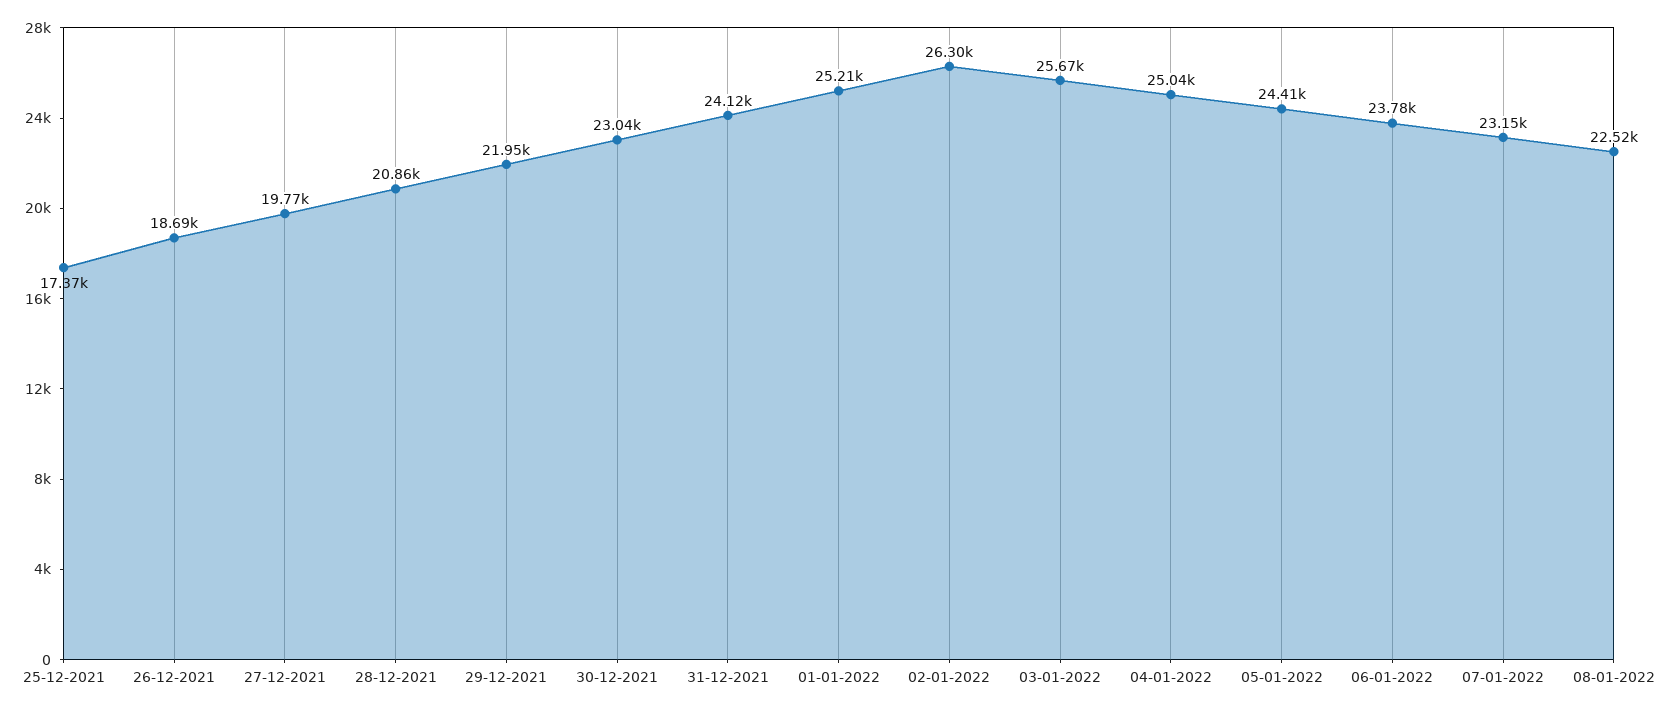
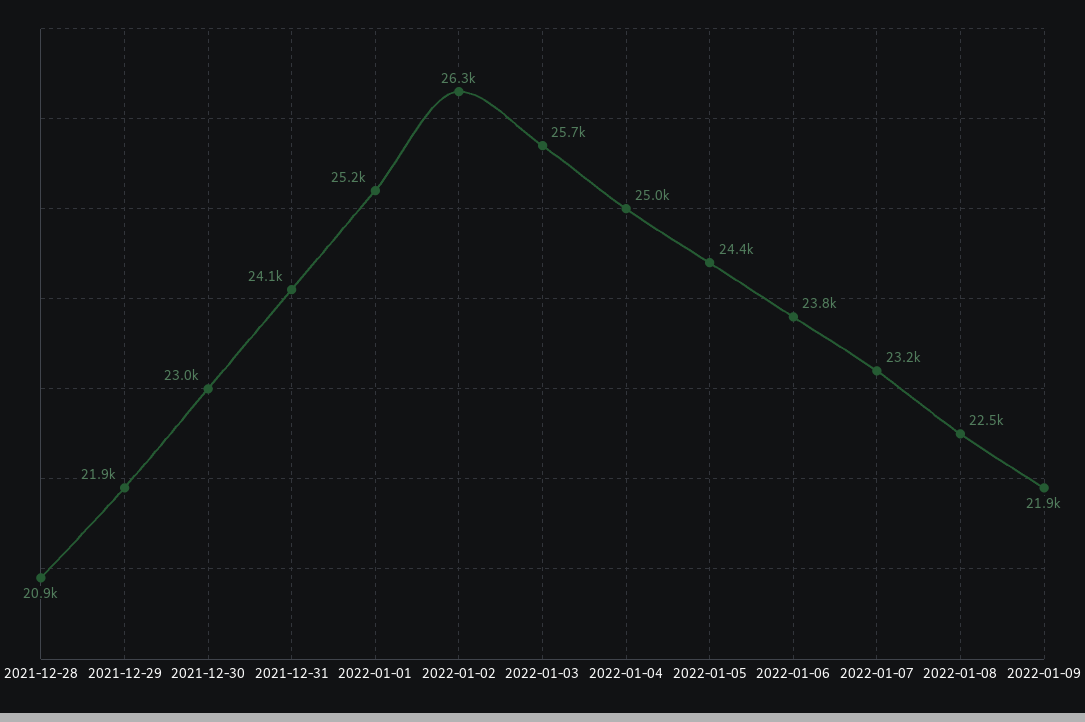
25-12-2021: 17370 -> none
26-12-2021: 18690 -> none
27-12-2021: 19770 -> none
2022-01-09: none -> 21900

